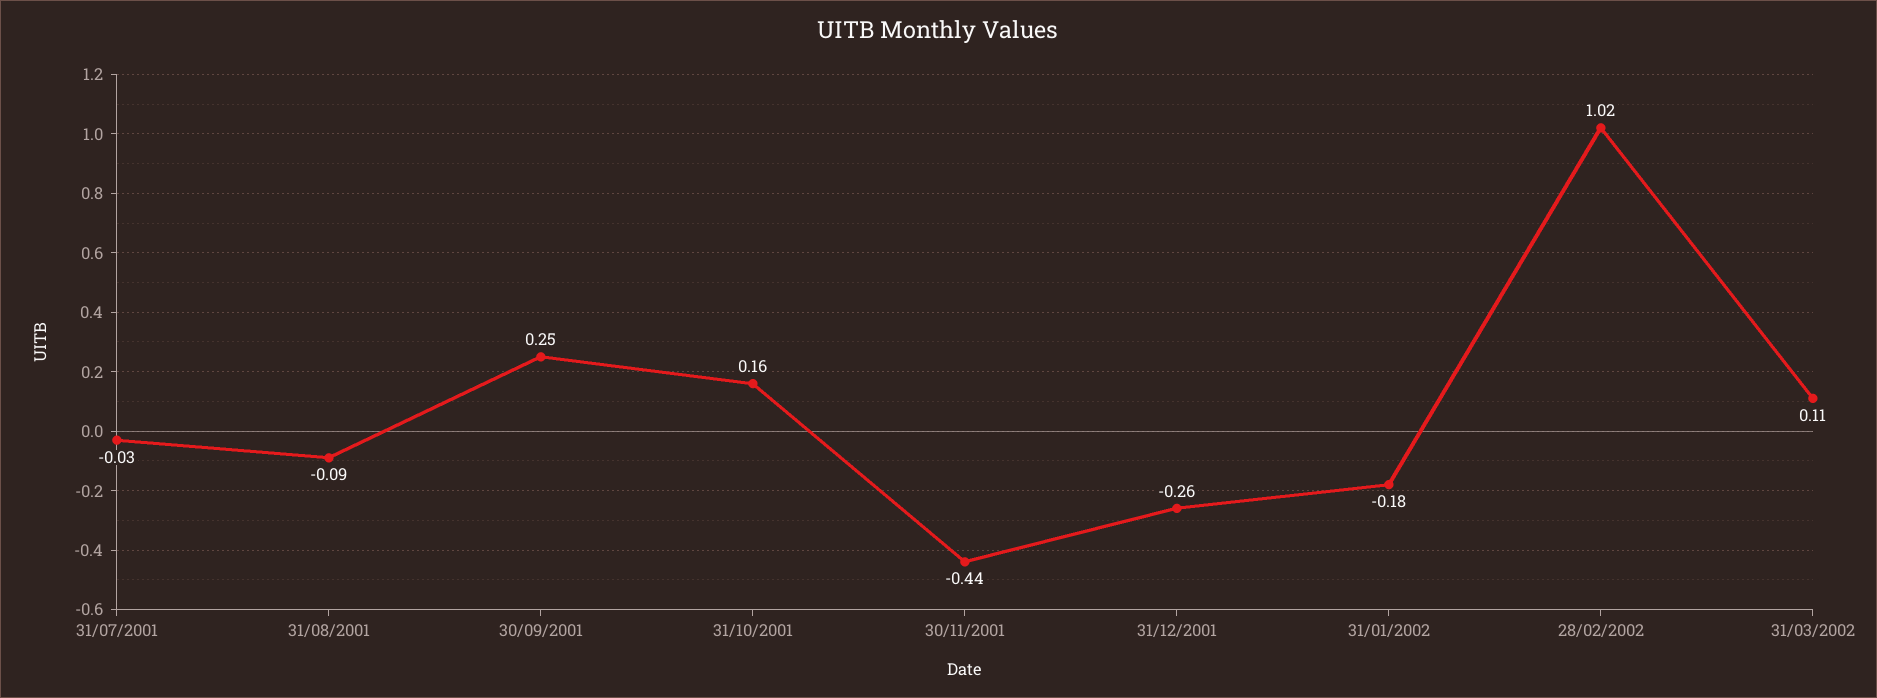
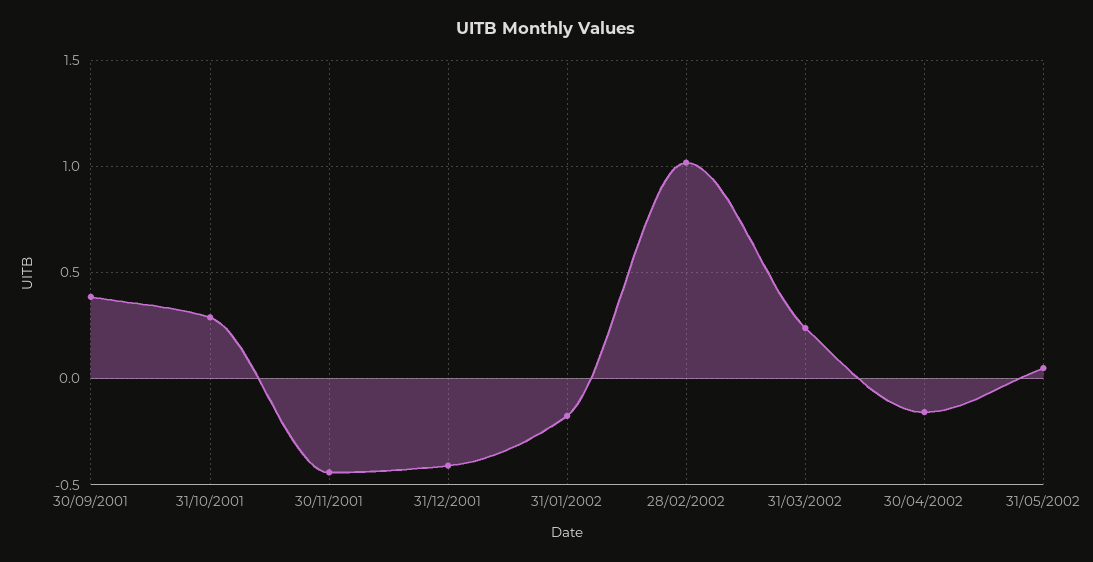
31/07/2001: -0.03 -> none
31/08/2001: -0.09 -> none
30/09/2001: 0.25 -> 0.4
31/10/2001: 0.16 -> 0.3
31/12/2001: -0.26 -> -0.4
31/03/2002: 0.11 -> 0.25
30/04/2002: none -> -0.15
31/05/2002: none -> 0.05

